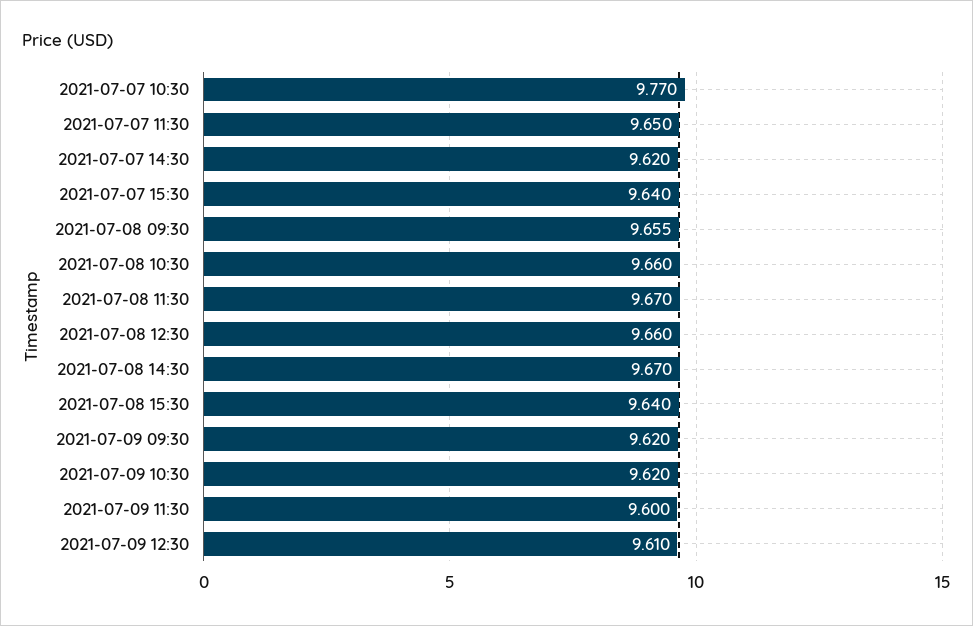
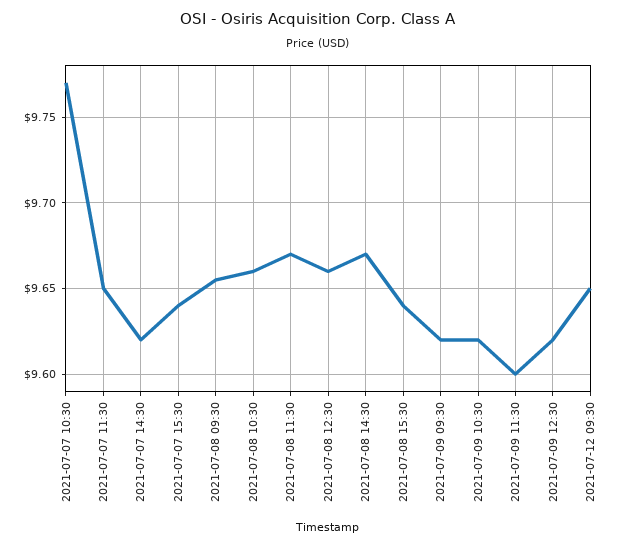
2021-07-09 12:30: 9.61 -> 9.62
2021-07-12 09:30: none -> 9.65

